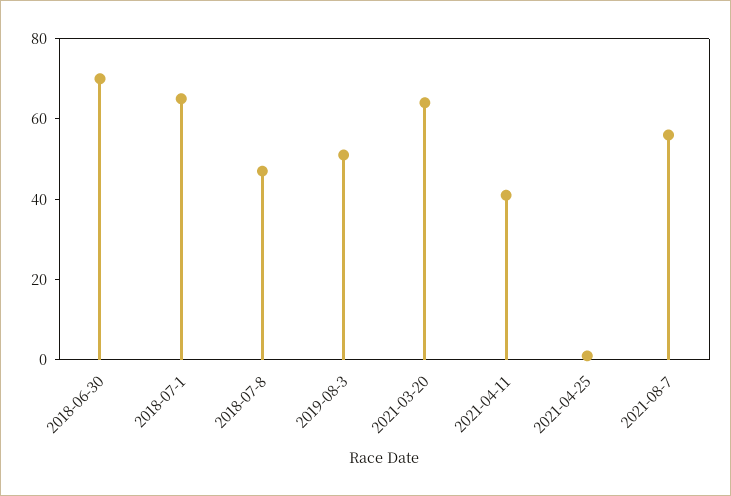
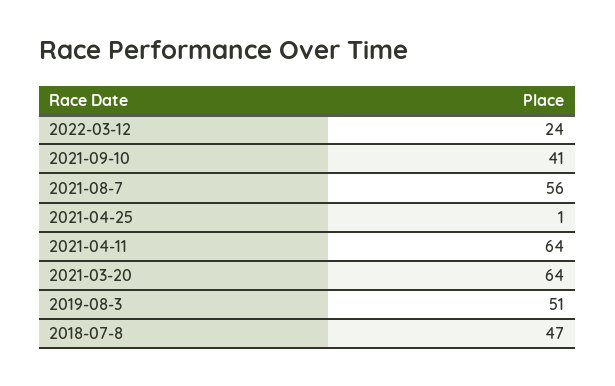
2018-06-30: 70 -> none
2018-07-1: 65 -> none
2021-04-11: 40 -> 64
2022-03-12: none -> 24
2021-09-10: none -> 41

